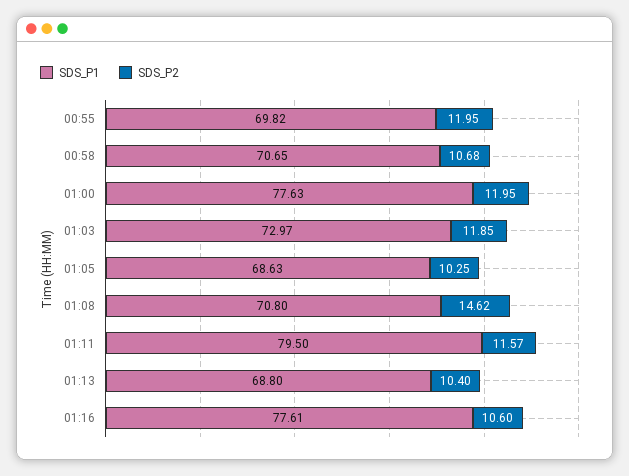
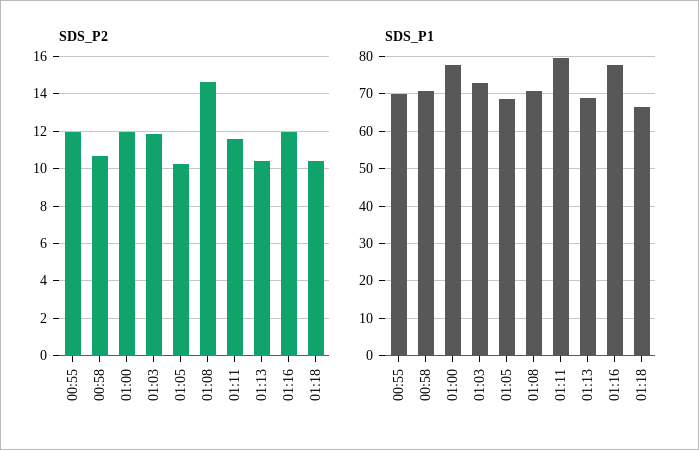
SDS_P2, 01:16: 10.6 -> 12
SDS_P2, 01:18: none -> 10.5
SDS_P1, 01:18: none -> 66

